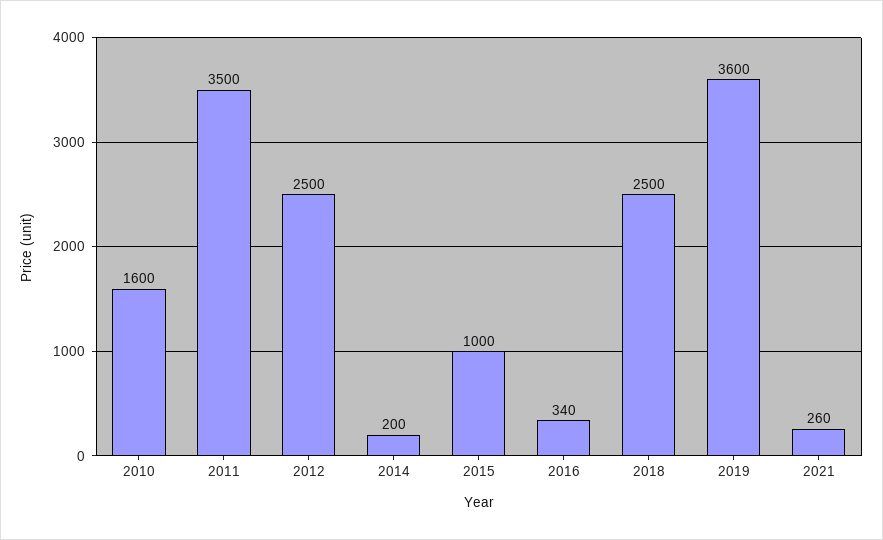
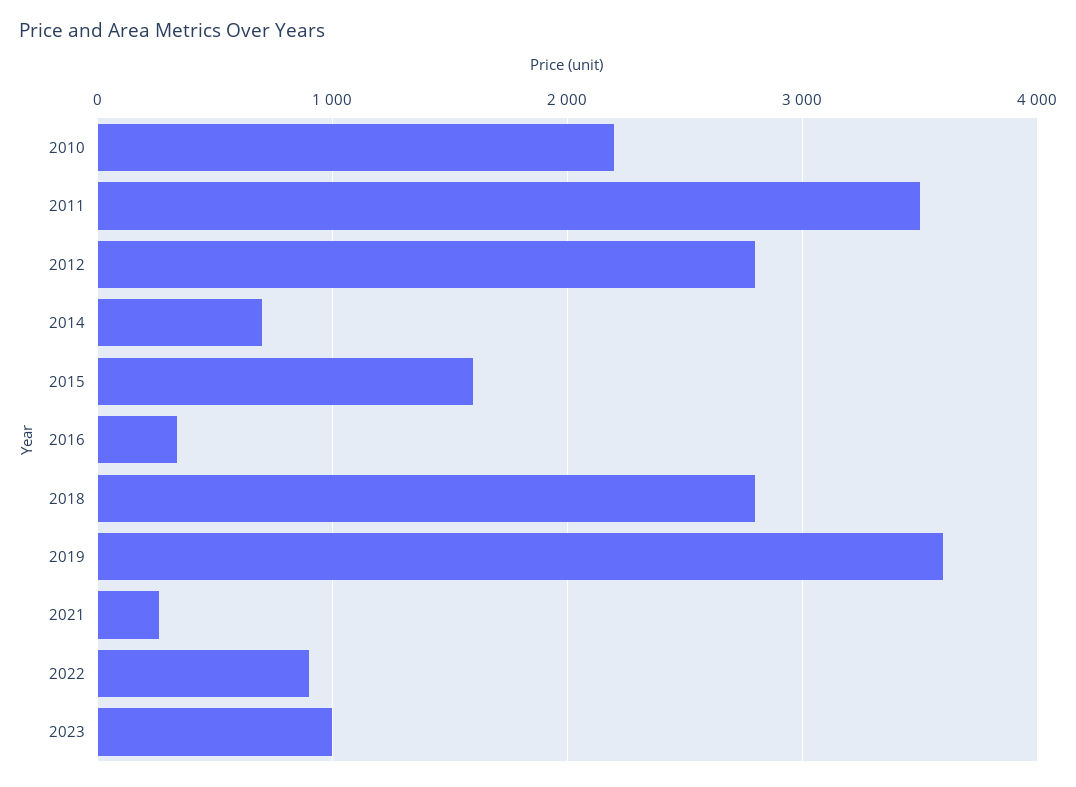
2010: 1600 -> 2200
2012: 2500 -> 2800
2014: 200 -> 700
2015: 1000 -> 1600
2018: 2500 -> 2800
2022: none -> 900
2023: none -> 1000

